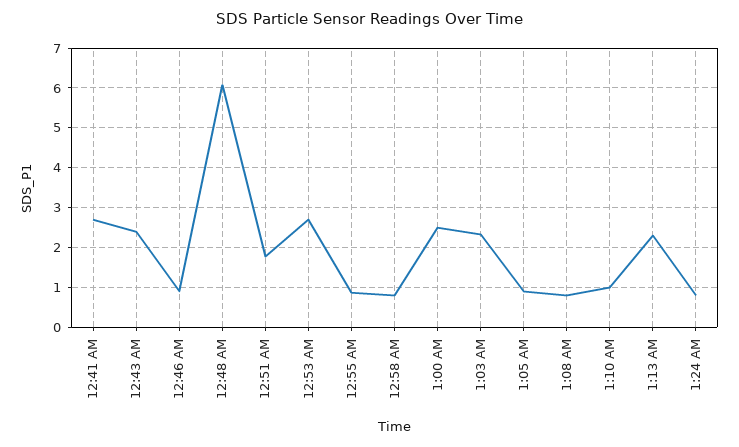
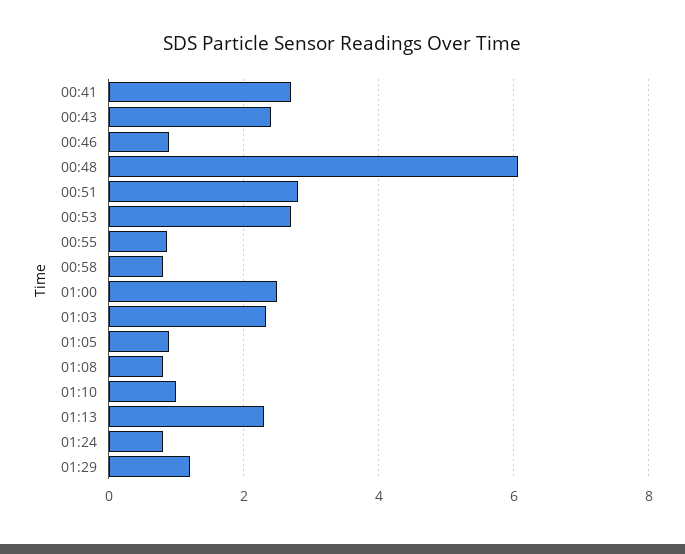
12:51 AM: 1.8 -> 2.8
01:29: none -> 1.2

